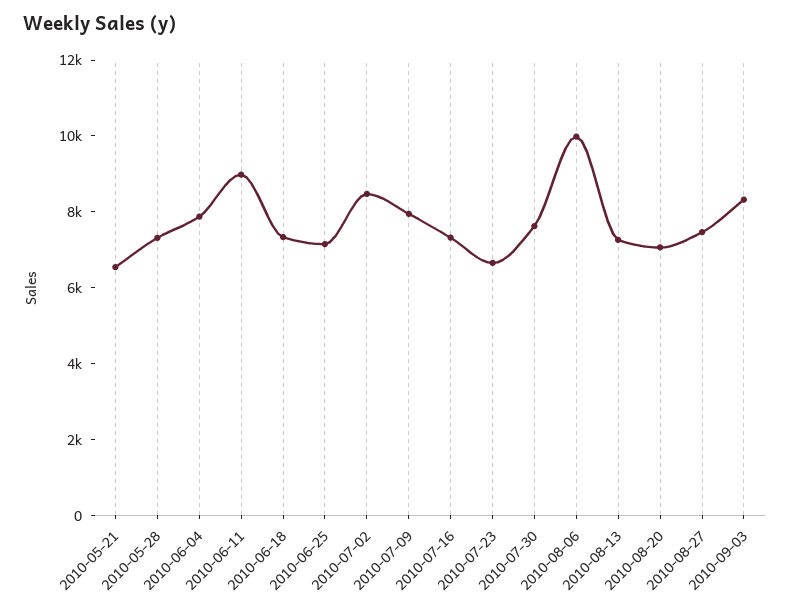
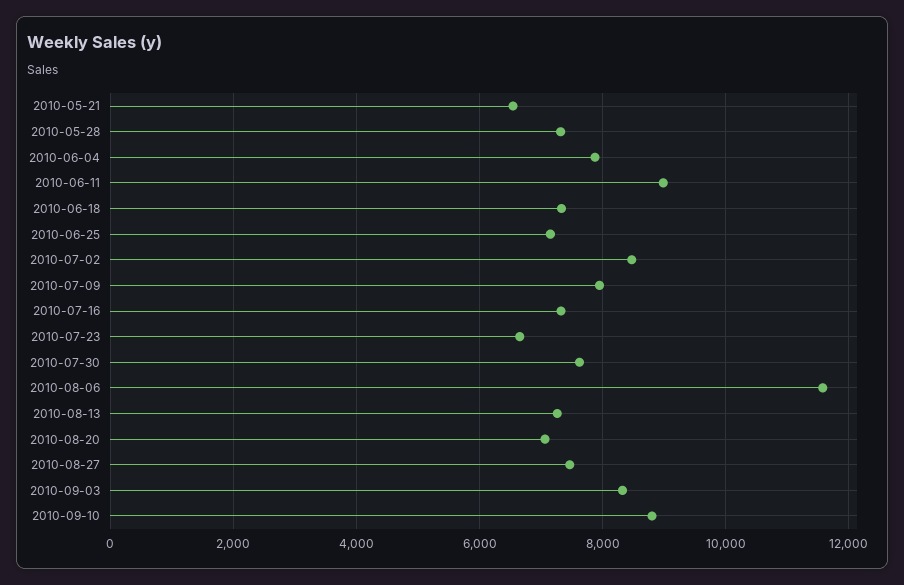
2010-08-06: 10000 -> 11600
2010-09-10: none -> 8800

